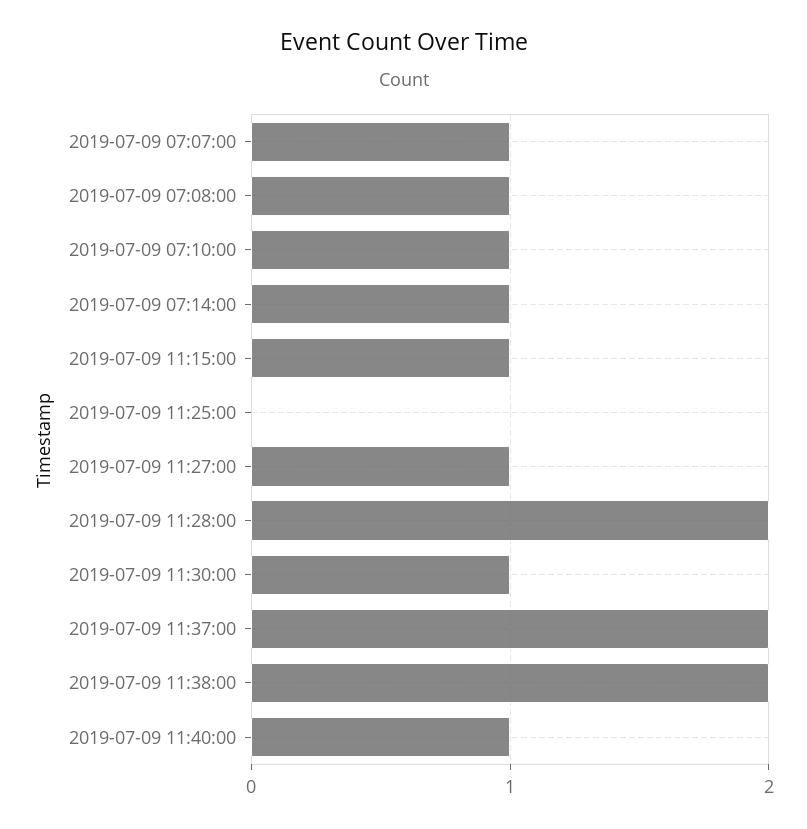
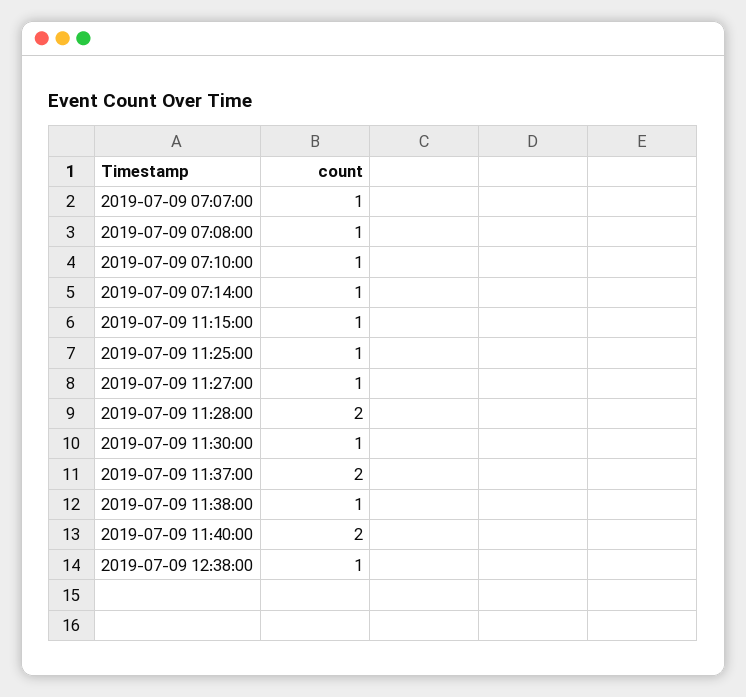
2019-07-09 11:25:00: 0 -> 1
2019-07-09 11:38:00: 2 -> 1
2019-07-09 11:40:00: 1 -> 2
2019-07-09 12:38:00: none -> 1

